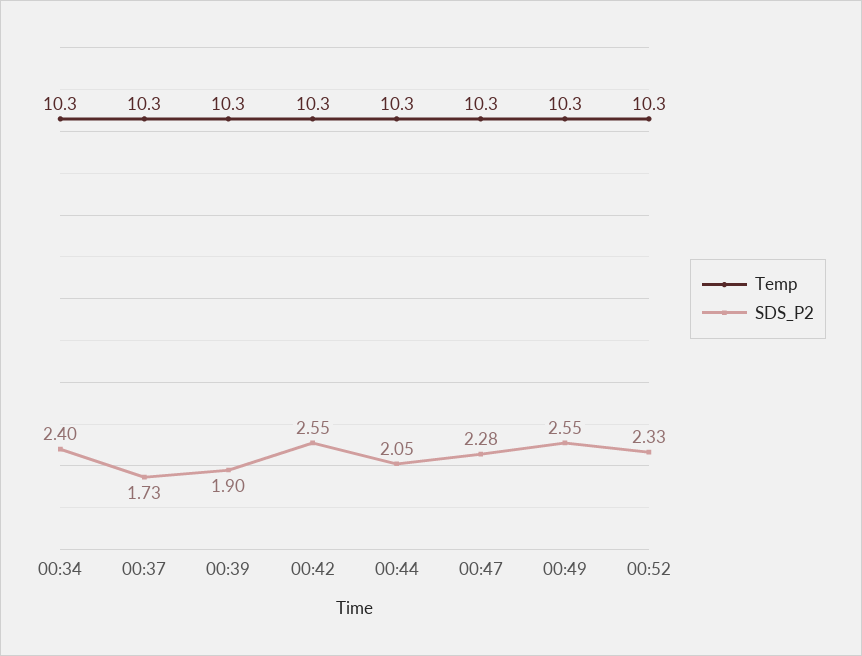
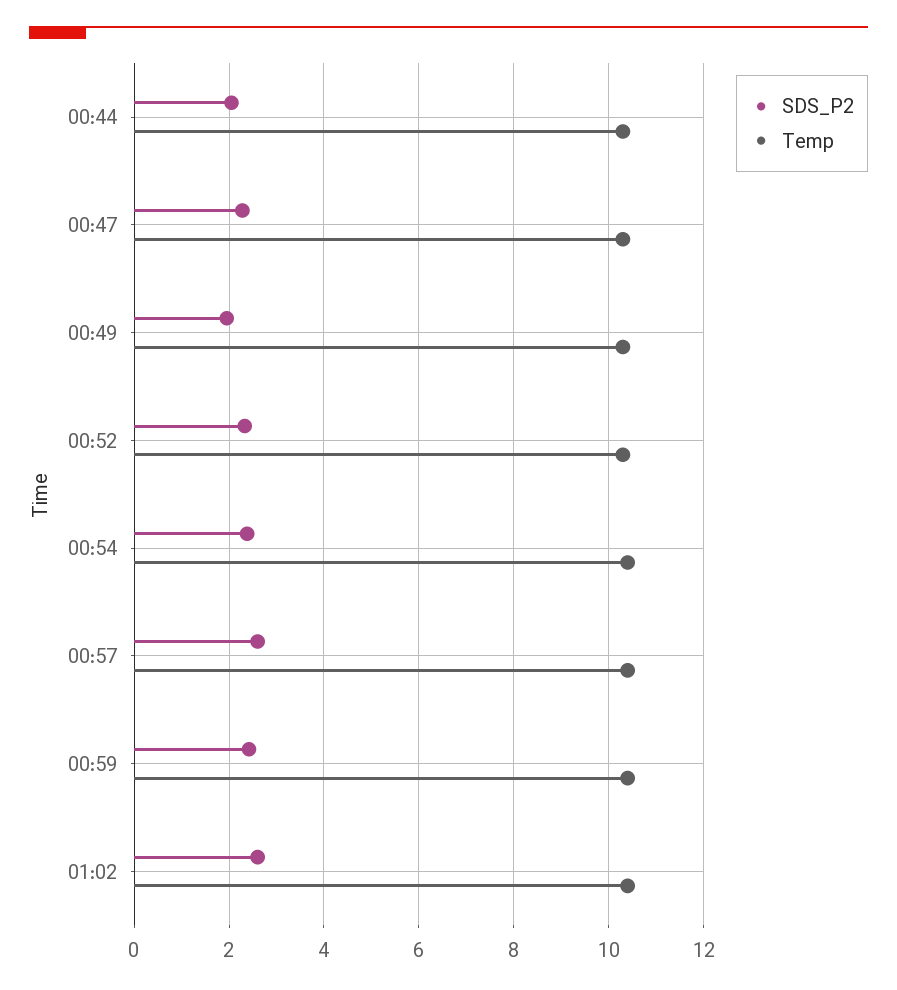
Temp, 00:34: 10.3 -> none
SDS_P2, 00:34: 2.4 -> none
Temp, 00:37: 10.3 -> none
SDS_P2, 00:37: 1.73 -> none
Temp, 00:39: 10.3 -> none
SDS_P2, 00:39: 1.9 -> none
Temp, 00:42: 10.3 -> none
SDS_P2, 00:42: 2.55 -> none
SDS_P2, 00:49: 2.55 -> 2
SDS_P2, 00:54: none -> 2.4
Temp, 00:54: none -> 10.4
SDS_P2, 00:57: none -> 2.6
Temp, 00:57: none -> 10.4
SDS_P2, 00:59: none -> 2.4
Temp, 00:59: none -> 10.4
SDS_P2, 01:02: none -> 2.6
Temp, 01:02: none -> 10.4

